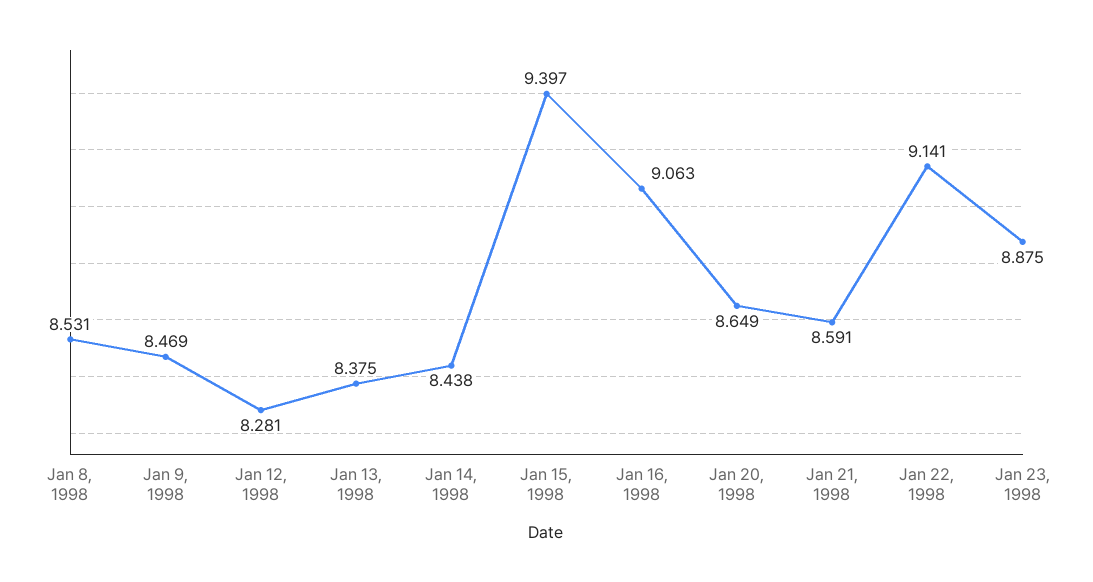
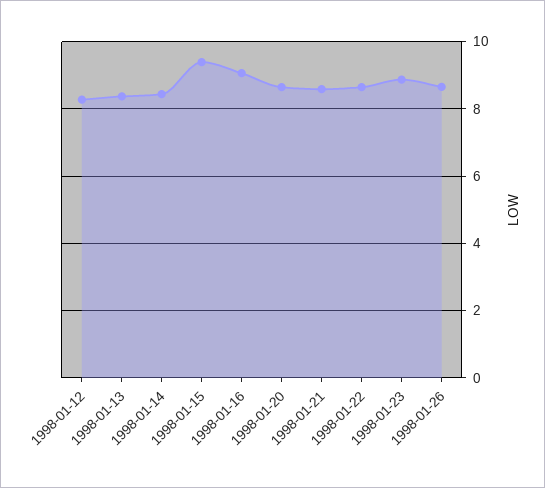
Jan 8, 1998: 8.531 -> none
Jan 9, 1998: 8.469 -> none
Jan 22, 1998: 9.141 -> 8.6
1998-01-26: none -> 8.6

